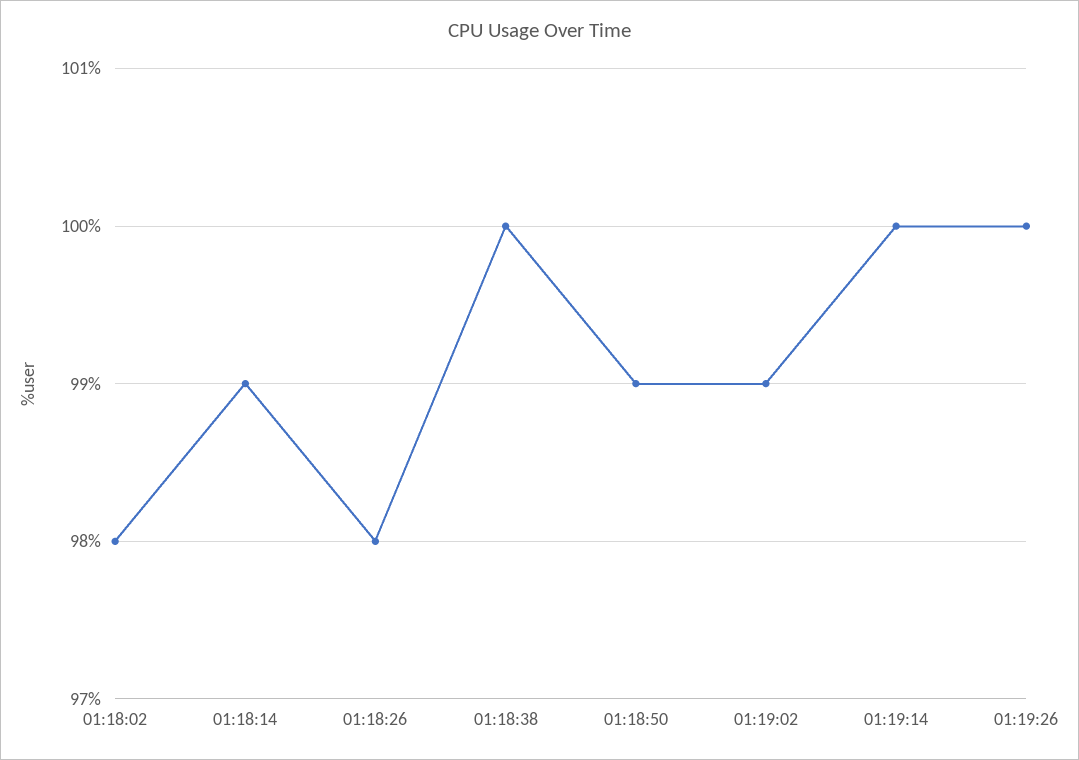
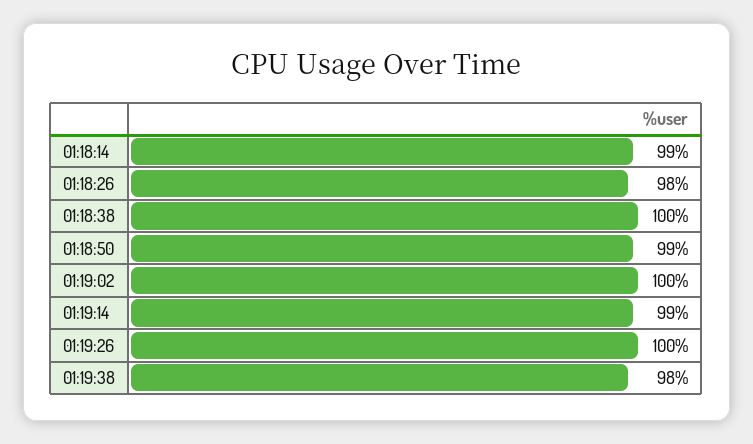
01:18:02: 98 -> none
01:19:02: 99 -> 100
01:19:14: 100 -> 99
01:19:38: none -> 98

